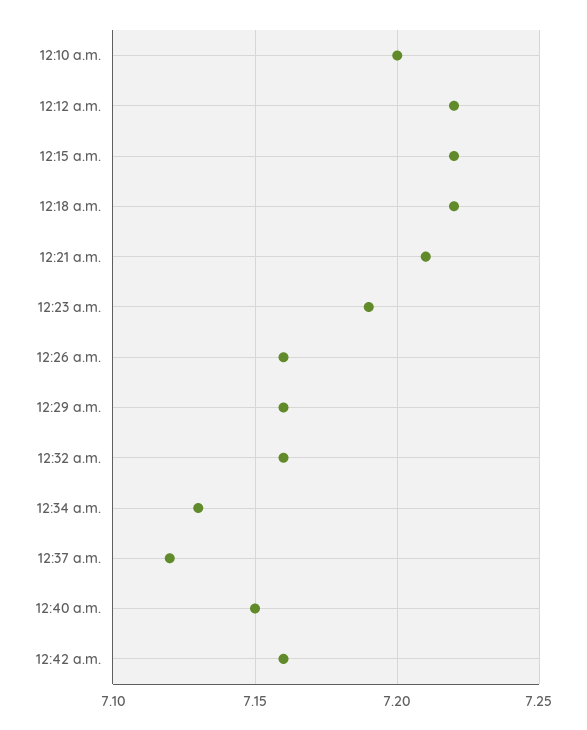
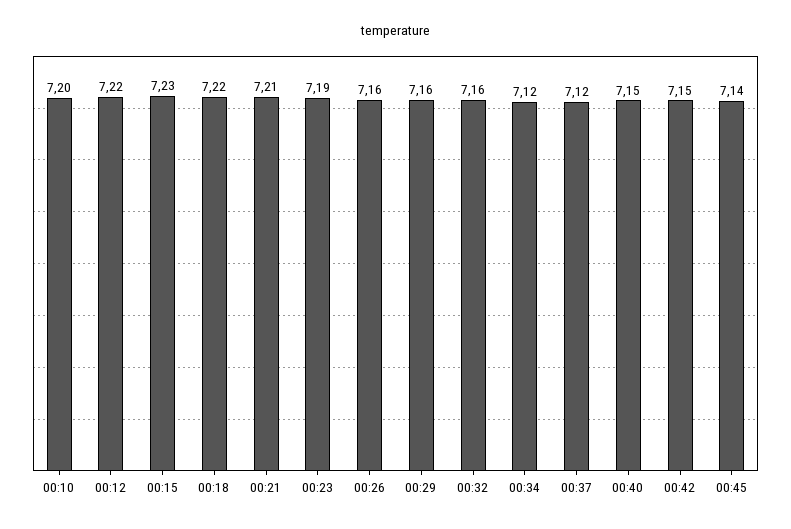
12:15 a.m.: 7.22 -> 7.23
12:34 a.m.: 7.13 -> 7.12
12:42 a.m.: 7.16 -> 7.15
00:45: none -> 7.14

